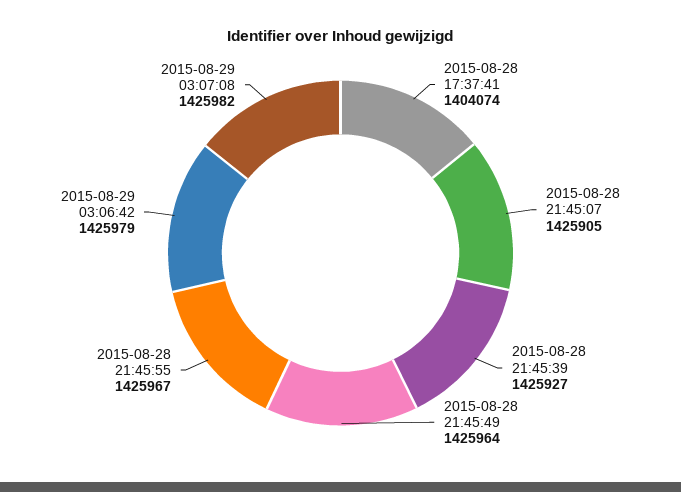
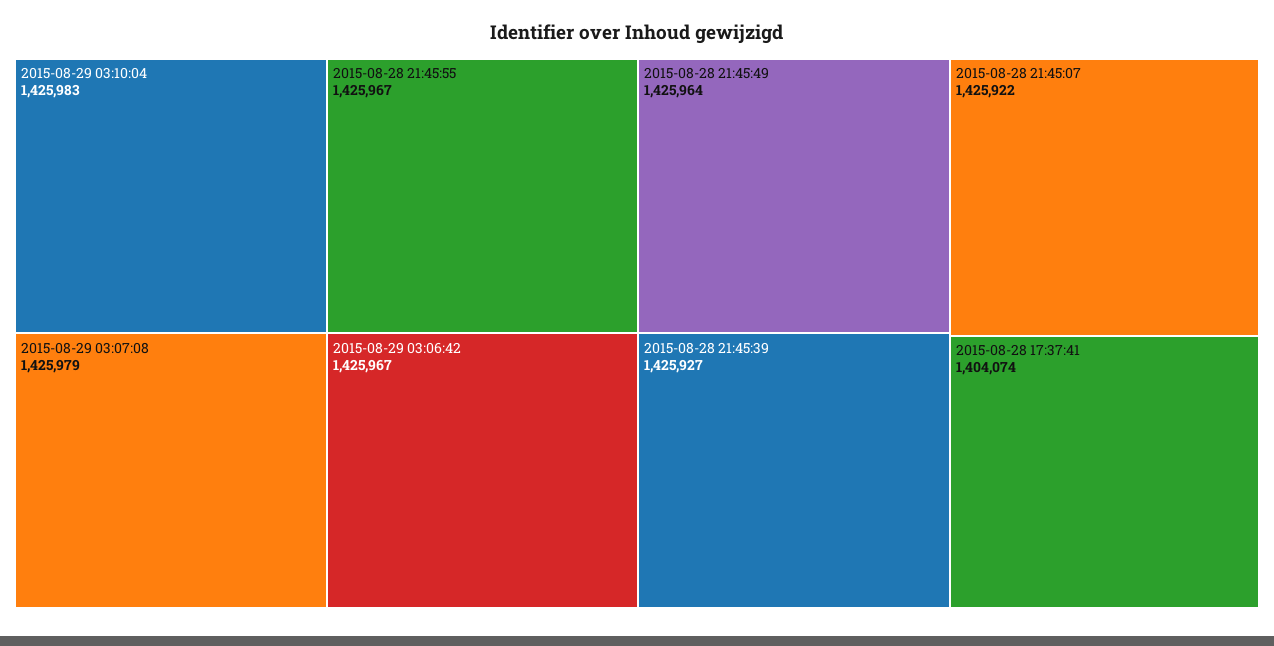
2015-08-28 21:45:07: 1425905 -> 1425922
2015-08-29 03:06:42: 1425979 -> 1425967
2015-08-29 03:07:08: 1425982 -> 1425979
2015-08-29 03:10:04: none -> 1425983

